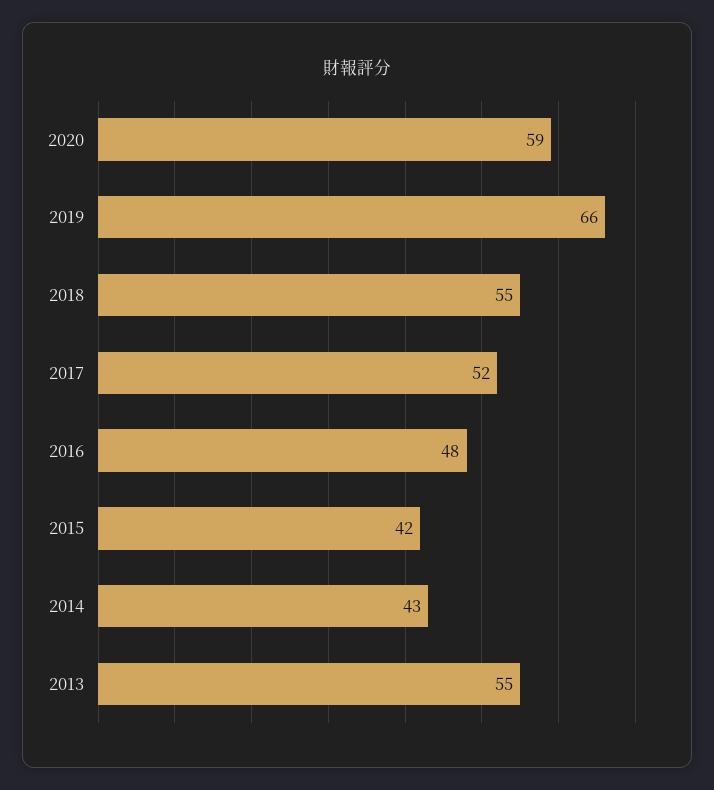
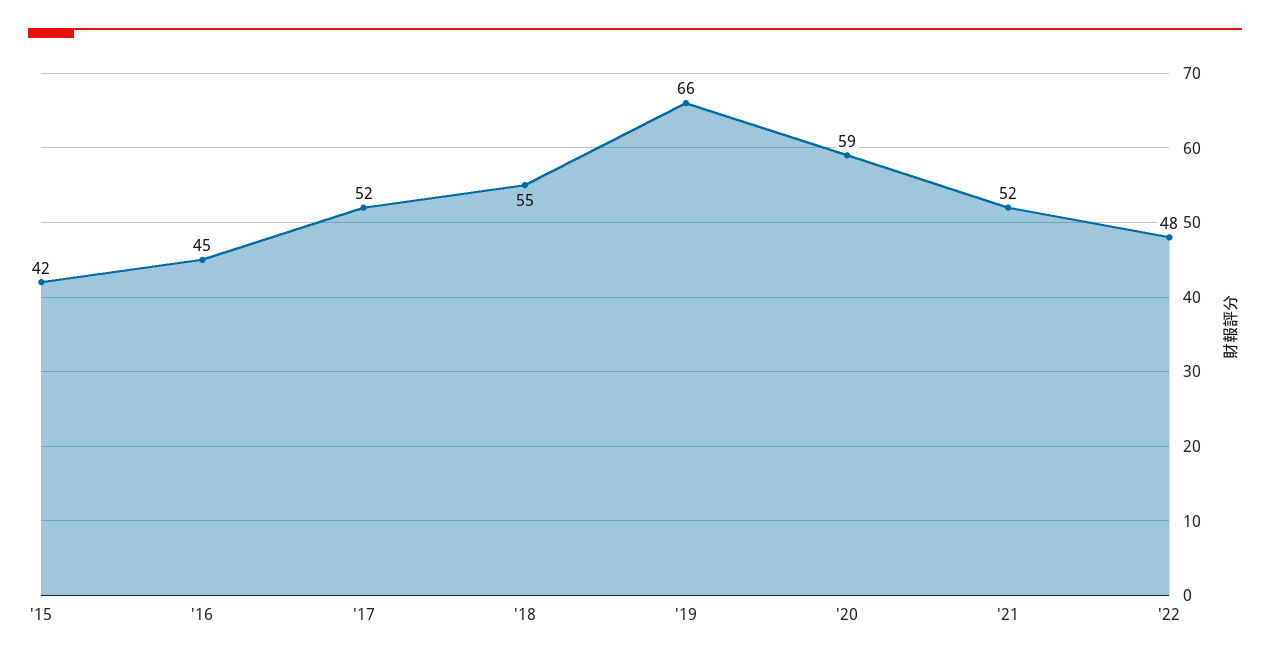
2016: 48 -> 45
2014: 43 -> none
2013: 55 -> none
'21: none -> 52
'22: none -> 48

